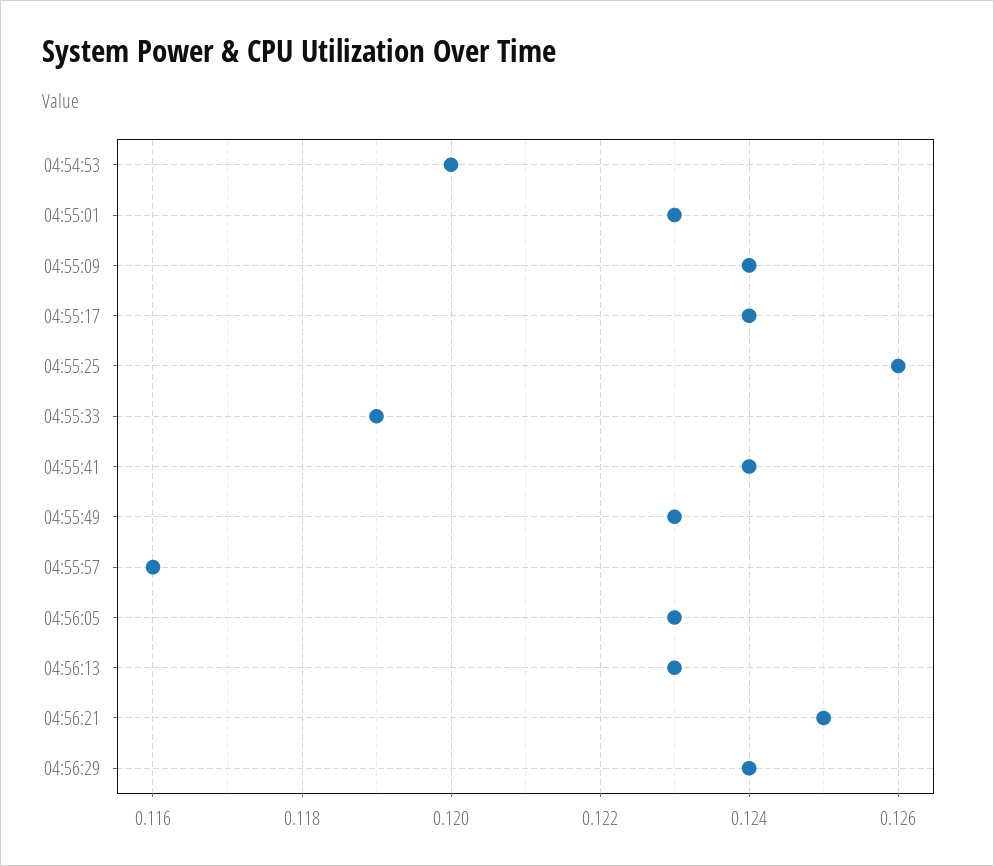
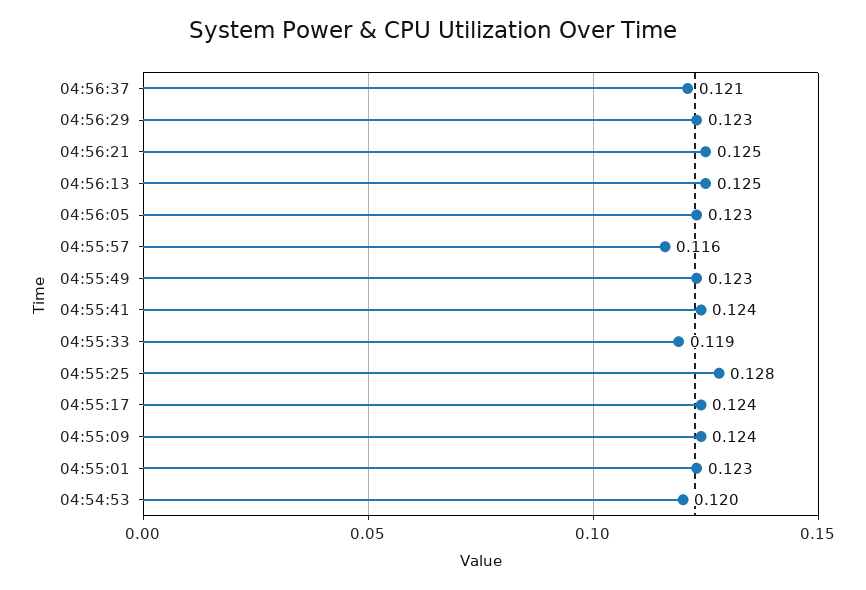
04:55:25: 0.126 -> 0.128
04:56:13: 0.123 -> 0.125
04:56:29: 0.124 -> 0.123
04:56:37: none -> 0.121

